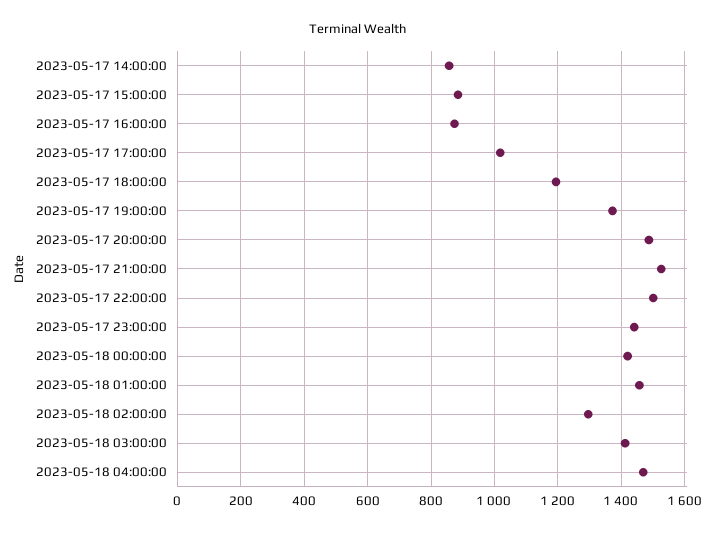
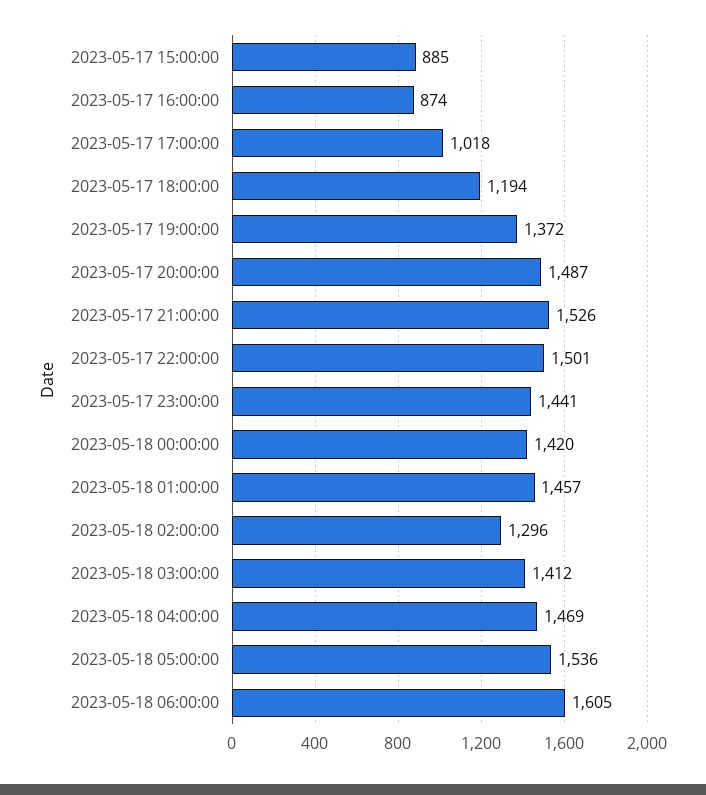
2023-05-17 14:00:00: 860 -> none
2023-05-18 05:00:00: none -> 1536
2023-05-18 06:00:00: none -> 1605

